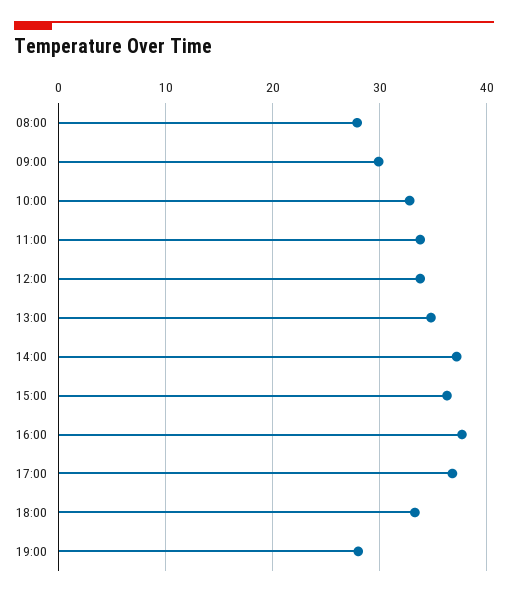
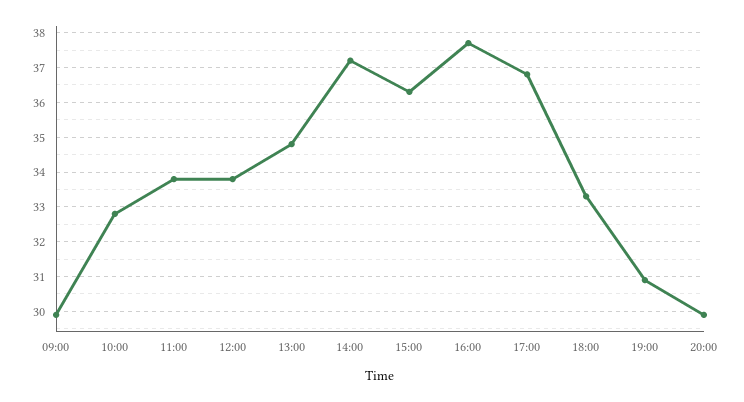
08:00: 28 -> none
19:00: 28 -> 31
20:00: none -> 30

